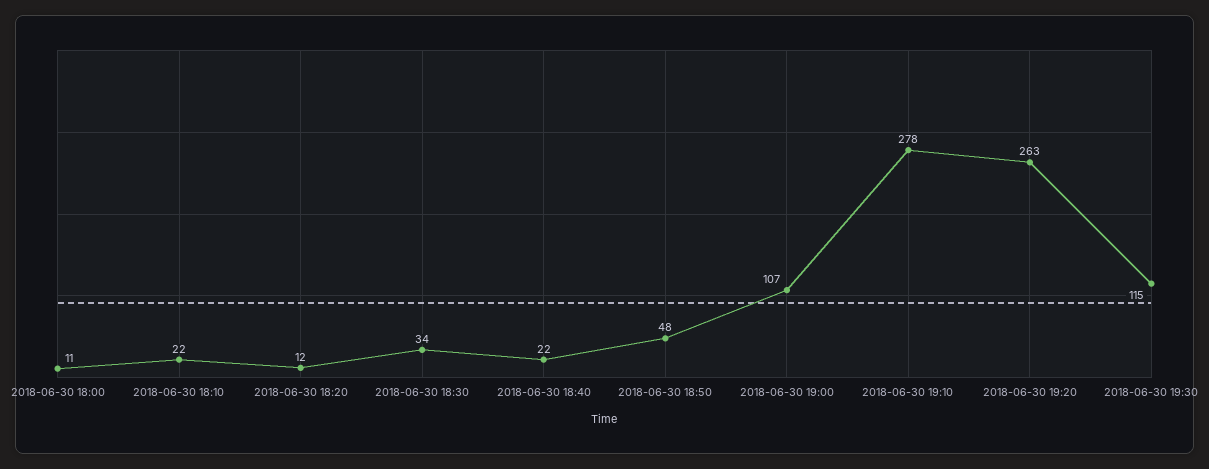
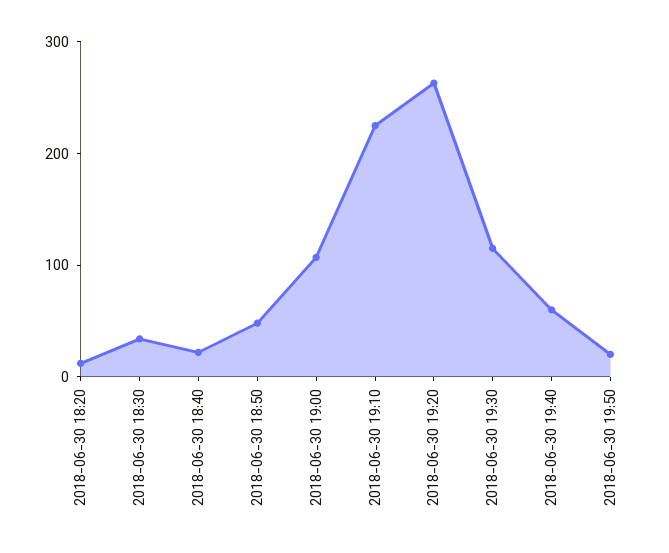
2018-06-30 18:00: 11 -> none
2018-06-30 18:10: 22 -> none
2018-06-30 19:10: 278 -> 220
2018-06-30 19:40: none -> 60
2018-06-30 19:50: none -> 20

